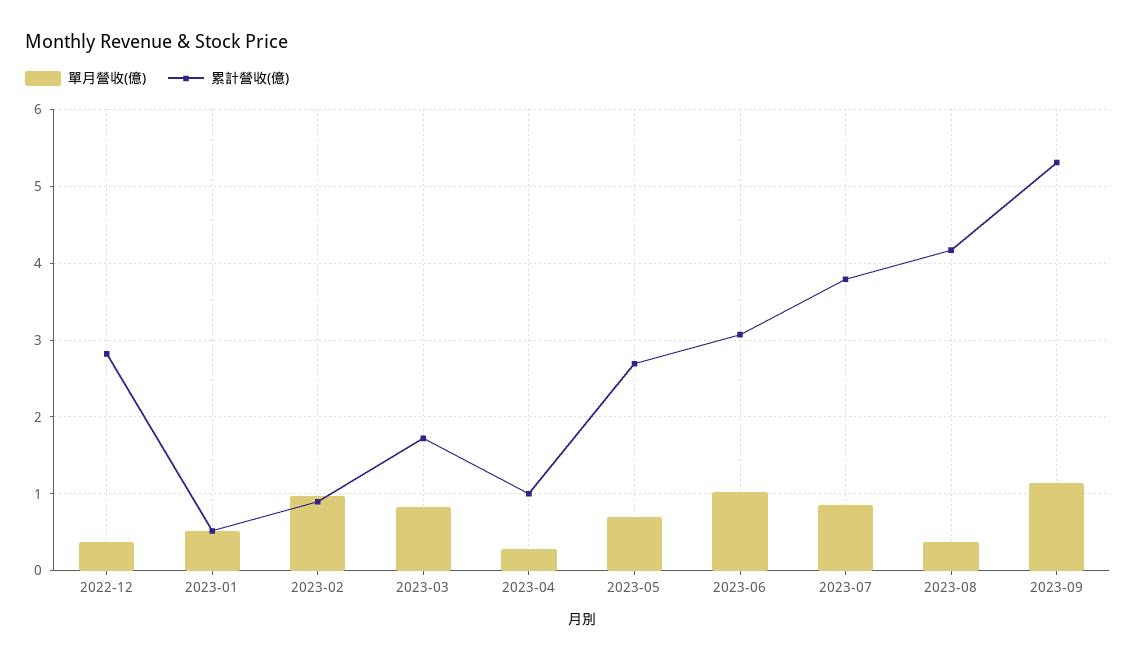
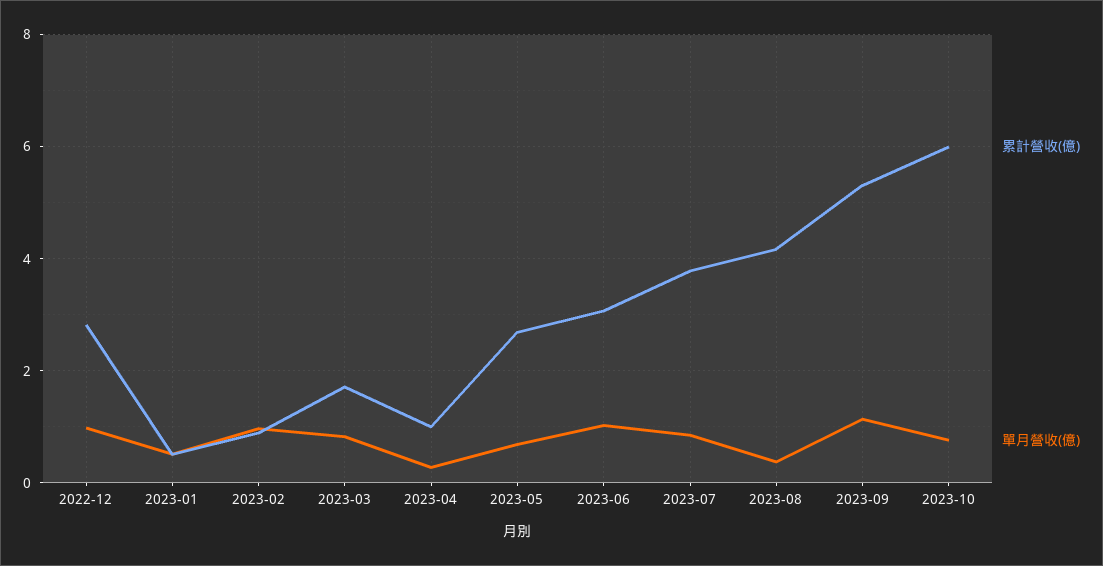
單月營收(億), 2022-12: 0.4 -> 1
累計營收(億), 2023-10: none -> 6
單月營收(億), 2023-10: none -> 0.8

